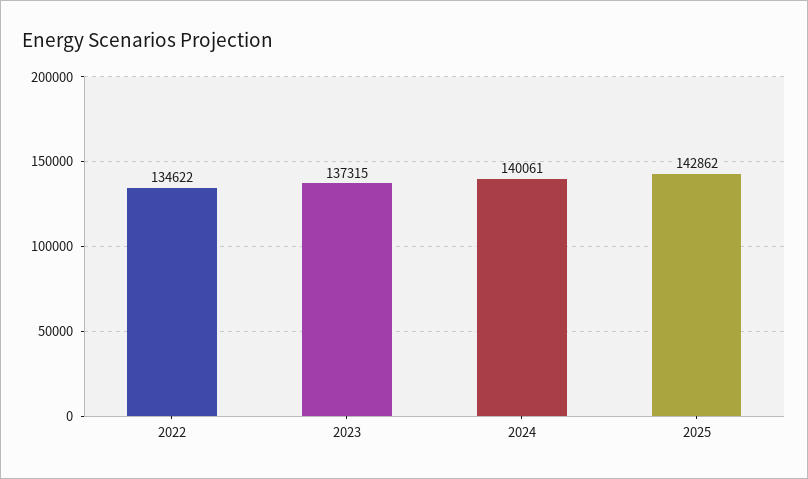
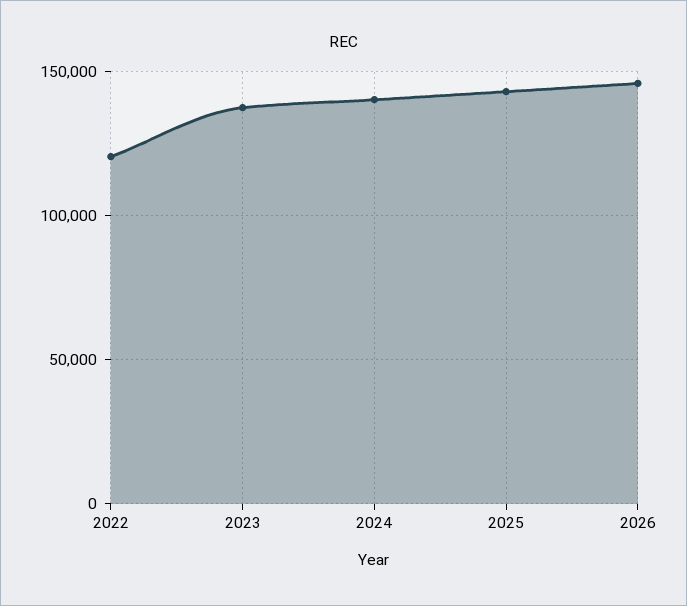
2022: 134622 -> 120000
2026: none -> 145000

